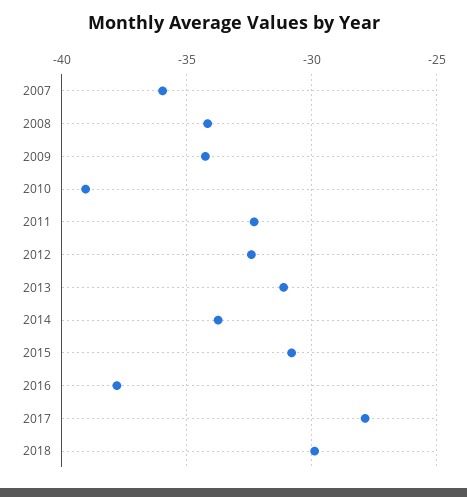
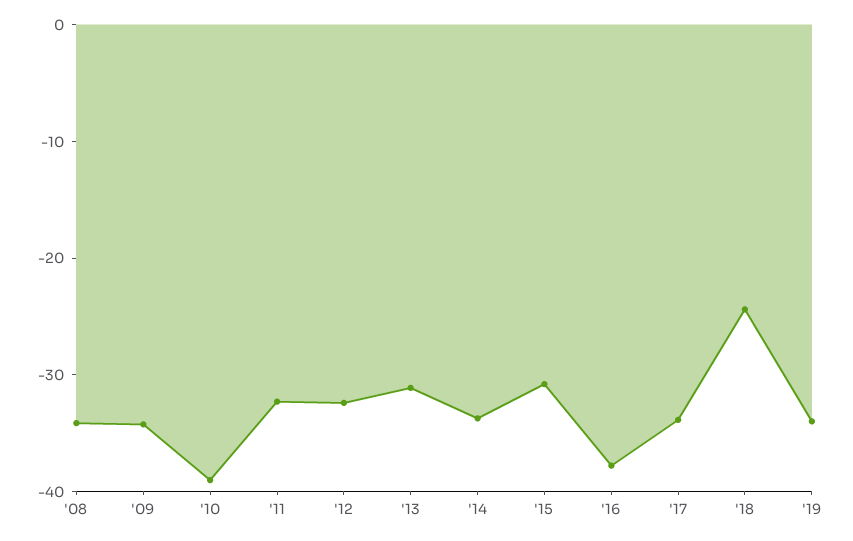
2007: -36 -> none
2017: -28 -> -34
2018: -30 -> -24
'19: none -> -34

